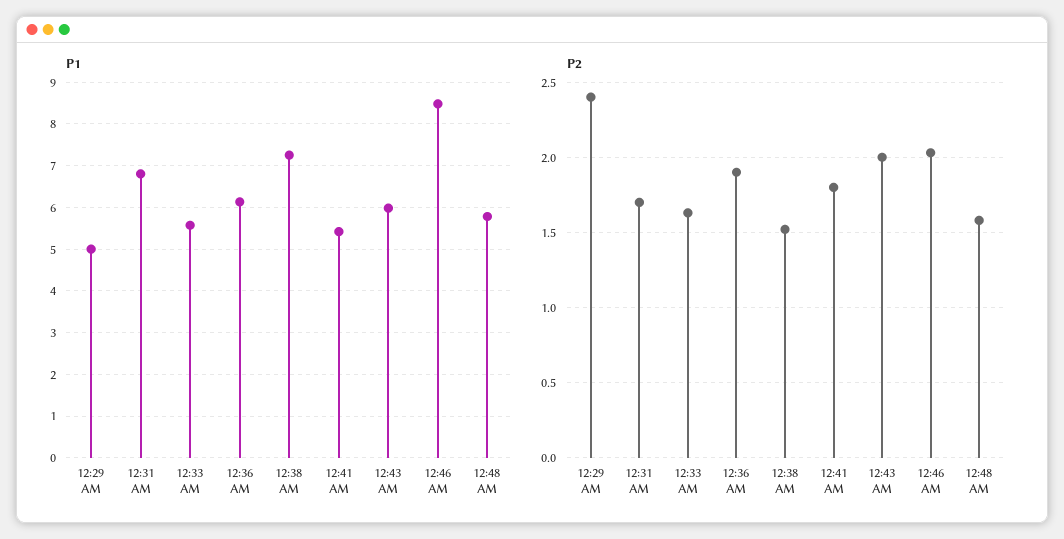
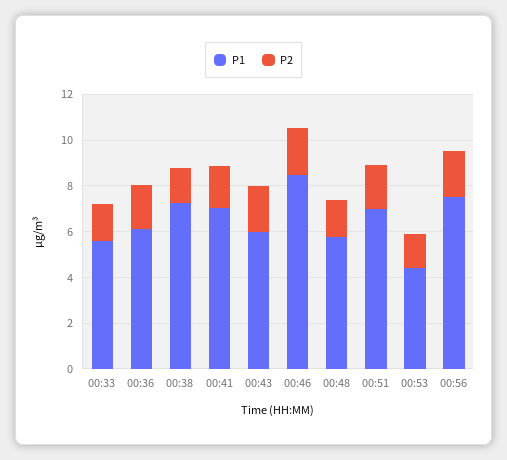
P1, 12:29 AM: 5 -> none
P1, 12:31 AM: 6.8 -> none
P1, 12:41 AM: 5.4 -> 7
P2, 12:29 AM: 2.4 -> none
P2, 12:31 AM: 1.7 -> none
P1, 00:51: none -> 7
P2, 00:51: none -> 2
P1, 00:53: none -> 4.5
P2, 00:53: none -> 1.5
P1, 00:56: none -> 7.5
P2, 00:56: none -> 2

